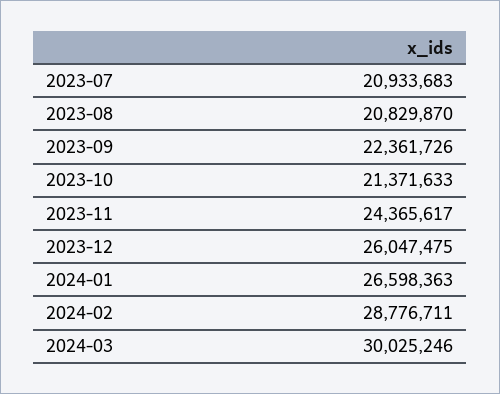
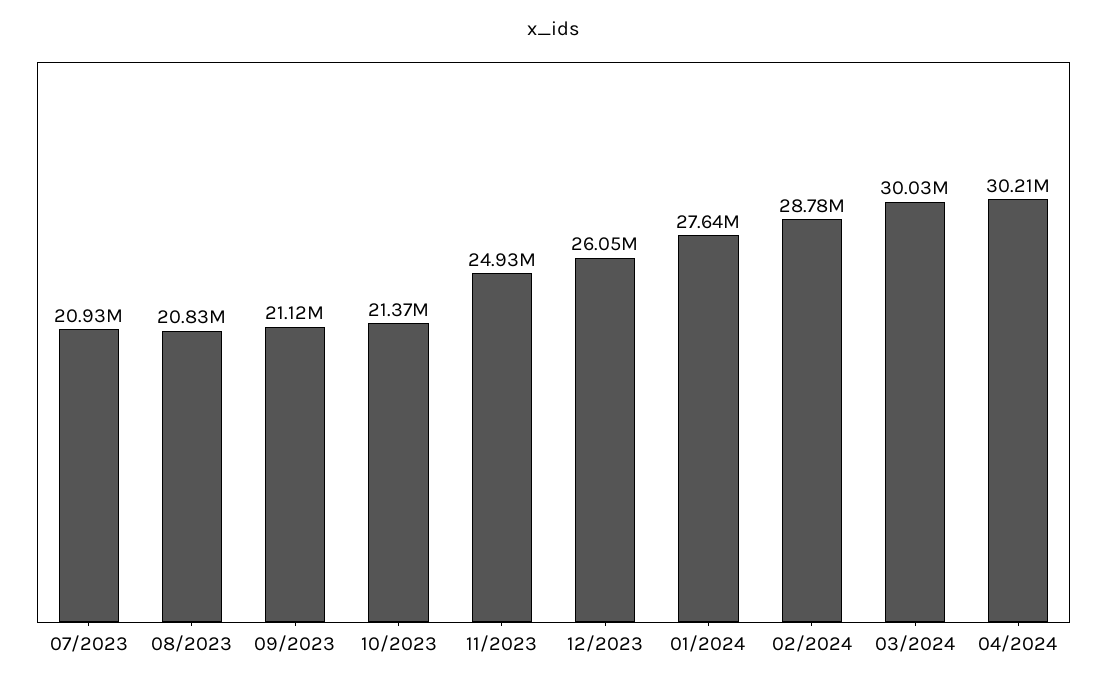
2023-09: 22361726 -> 21120000
2023-11: 24365617 -> 24930000
2024-01: 26598363 -> 27640000
04/2024: none -> 30210000

